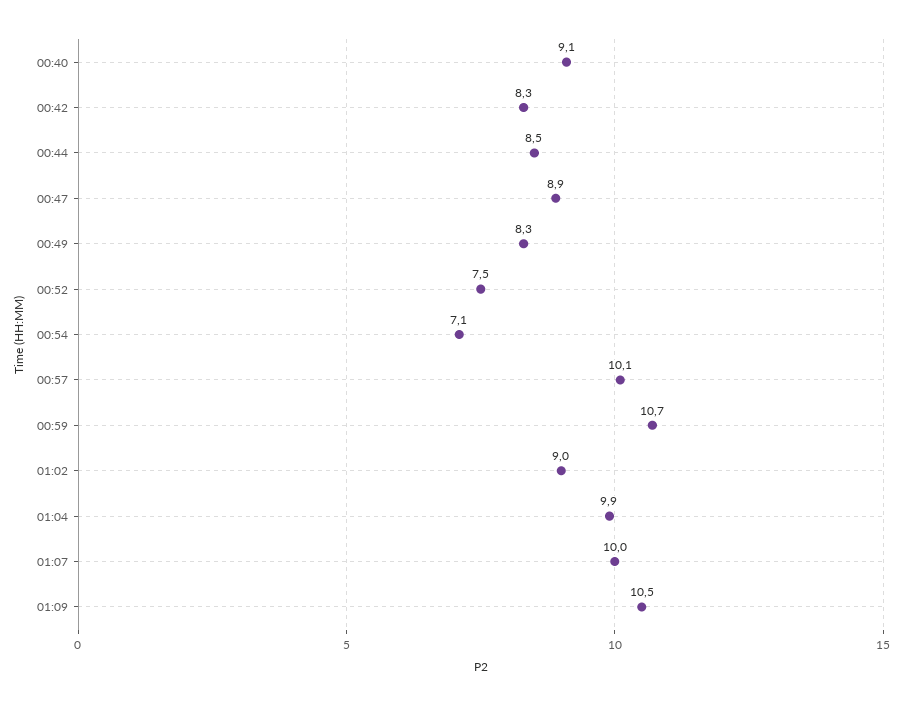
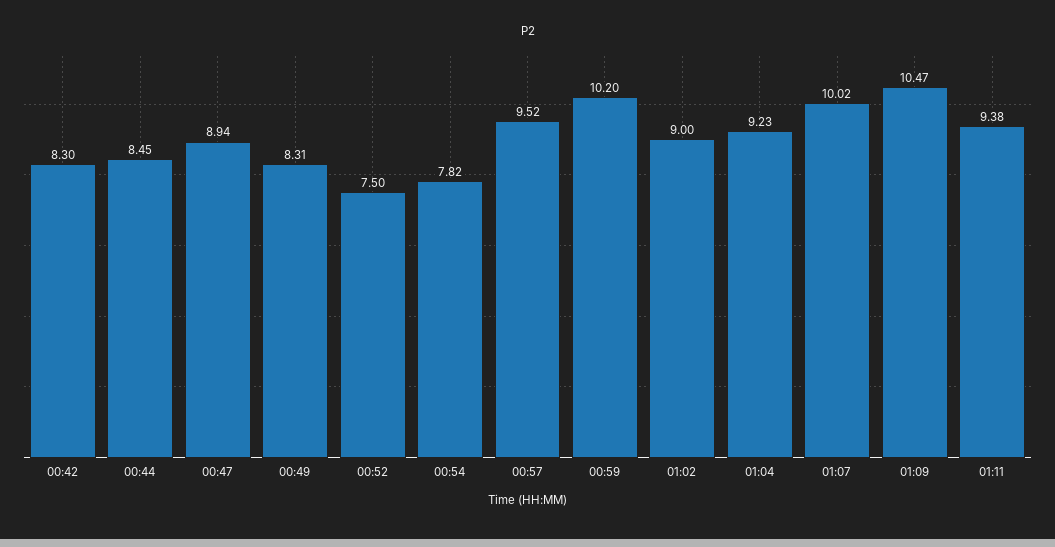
00:40: 9.1 -> none
00:54: 7.1 -> 7.82
00:57: 10.1 -> 9.52
00:59: 10.7 -> 10.2
01:04: 9.9 -> 9.23
01:11: none -> 9.38

